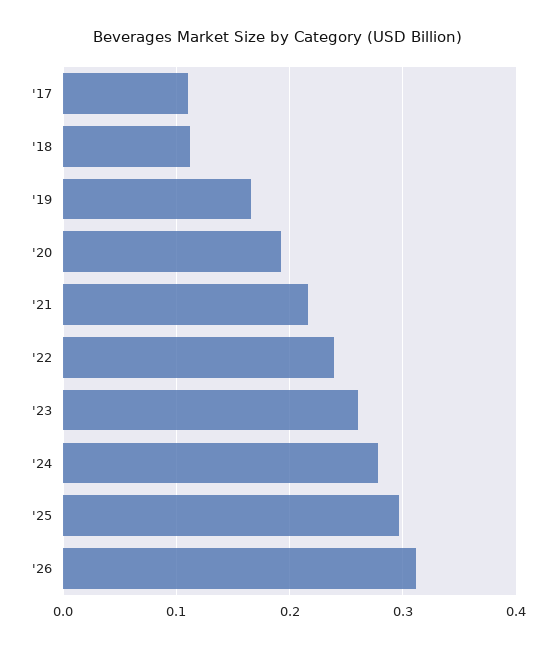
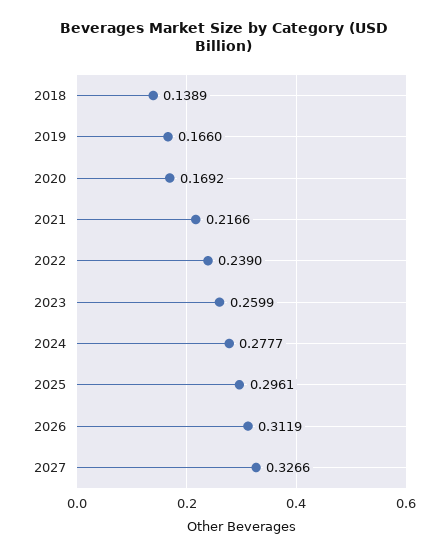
'17: 0.11 -> none
'18: 0.11 -> 0.1389
'20: 0.19 -> 0.1692
2027: none -> 0.3266

